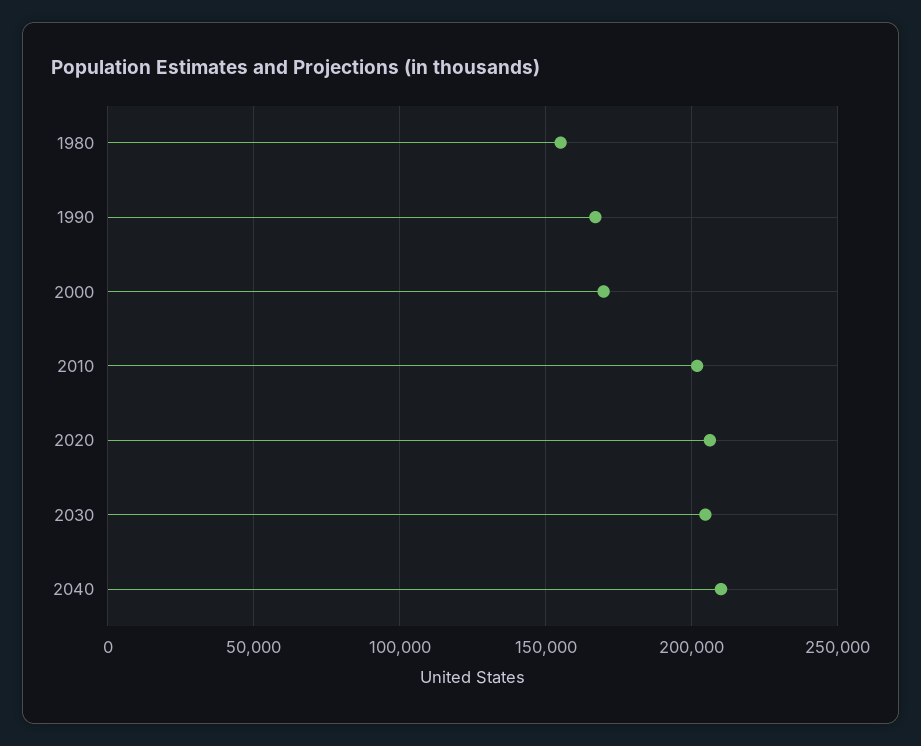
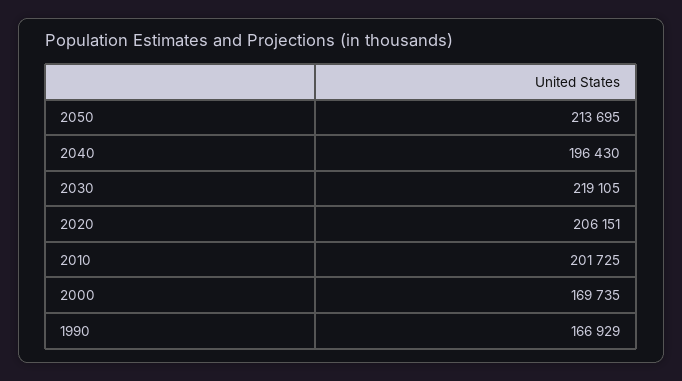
1980: 155000 -> none
2030: 205000 -> 219105
2040: 210000 -> 196430
2050: none -> 213695

